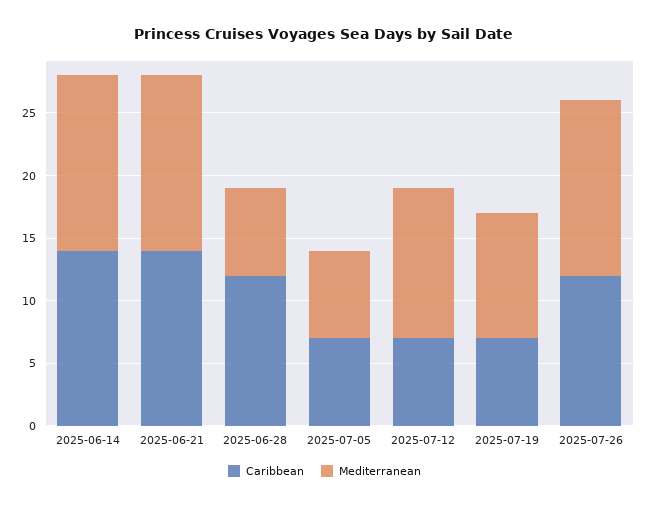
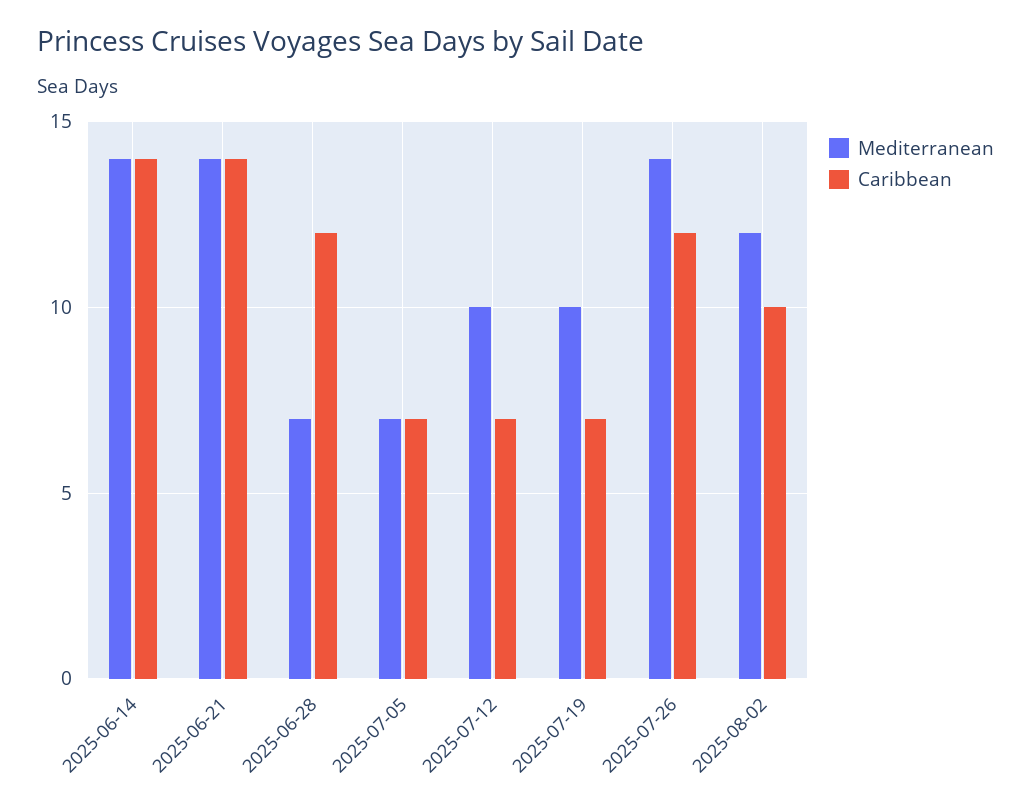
Mediterranean, 2025-07-12: 12 -> 10
Mediterranean, 2025-08-02: none -> 12
Caribbean, 2025-08-02: none -> 10

